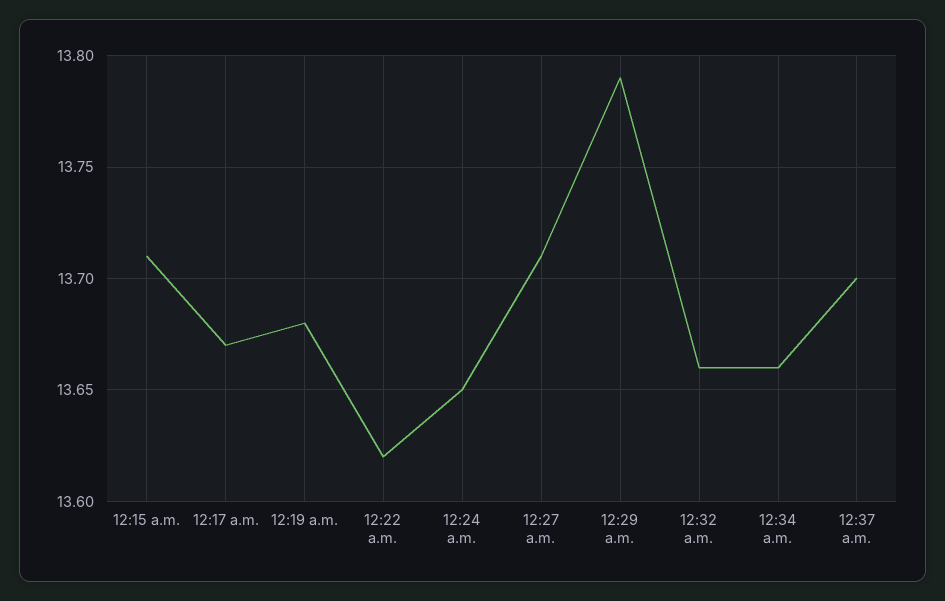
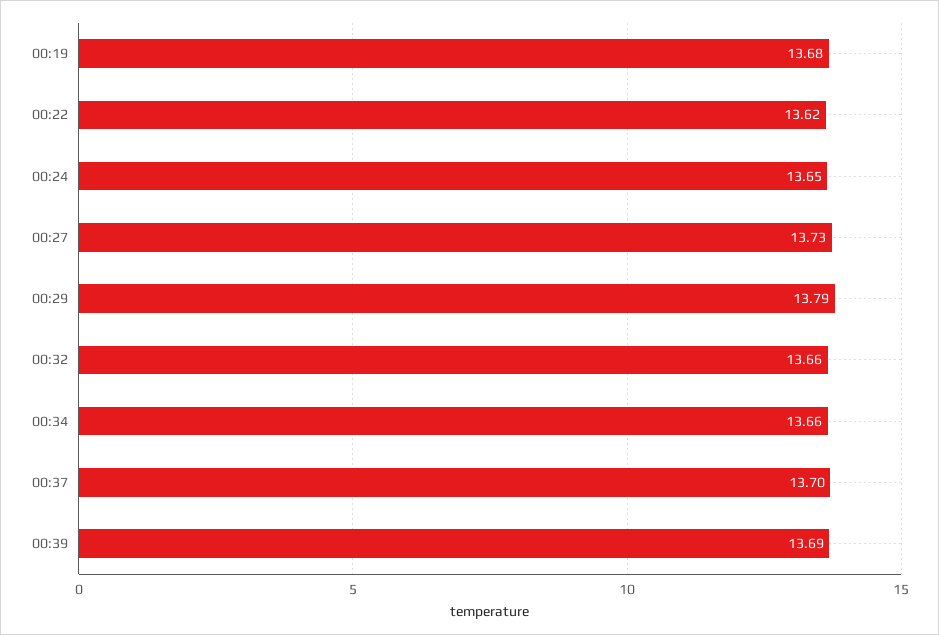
12:15 a.m.: 13.71 -> none
12:17 a.m.: 13.67 -> none
12:27 a.m.: 13.71 -> 13.73
00:39: none -> 13.69

